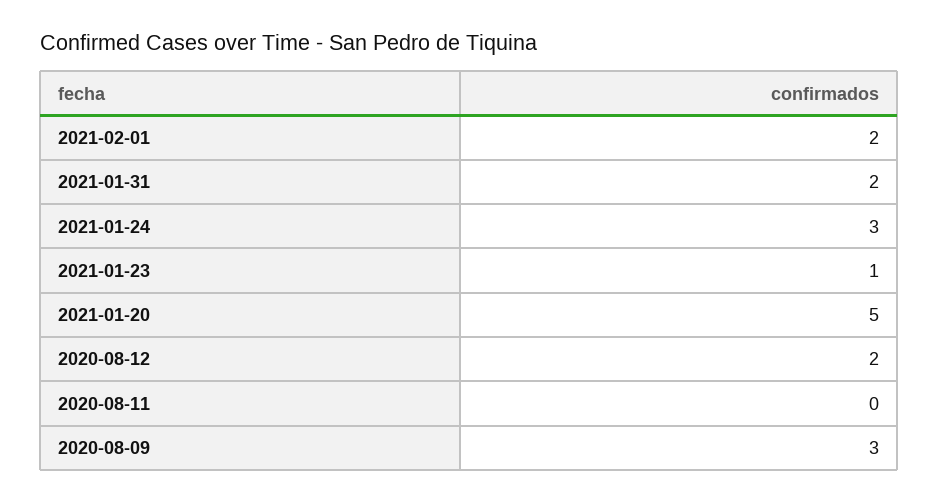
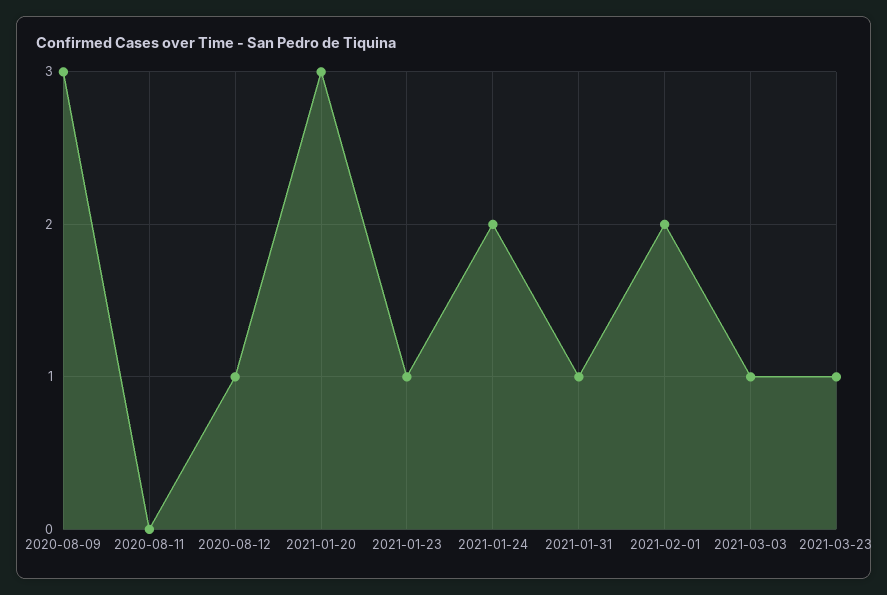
2021-01-31: 2 -> 1
2021-01-24: 3 -> 2
2021-01-20: 5 -> 3
2020-08-12: 2 -> 1
2021-03-03: none -> 1
2021-03-23: none -> 1

